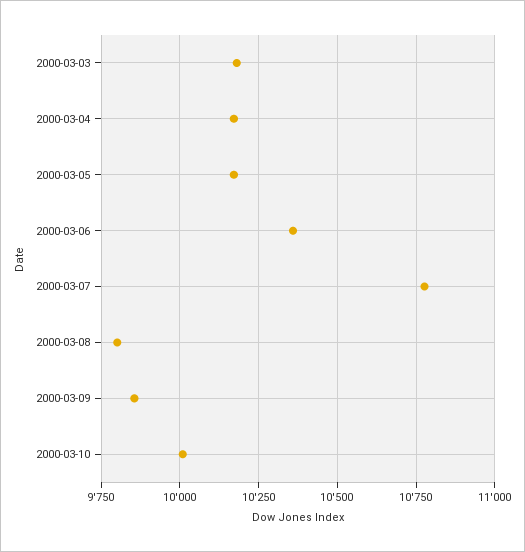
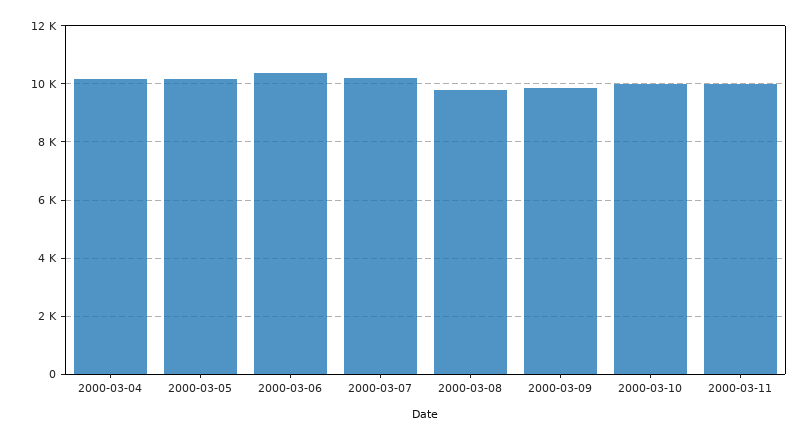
2000-03-03: 10175 -> none
2000-03-07: 10775 -> 10250
2000-03-11: none -> 10000

